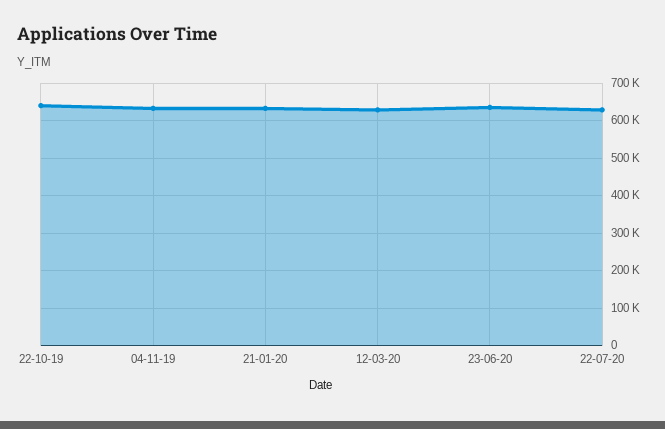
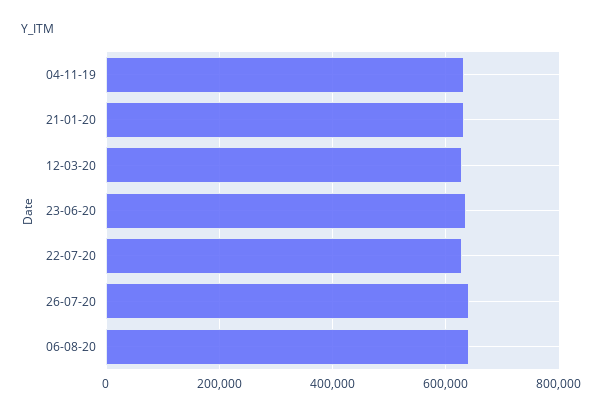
22-10-19: 640000 -> none
26-07-20: none -> 640000
06-08-20: none -> 640000

